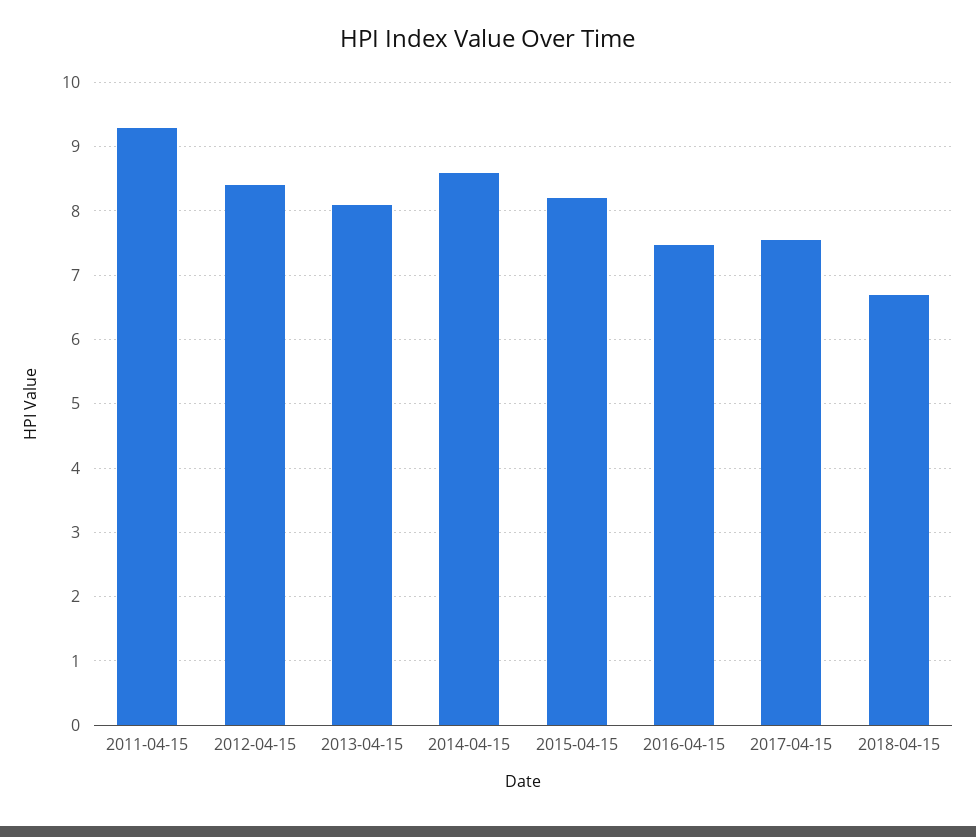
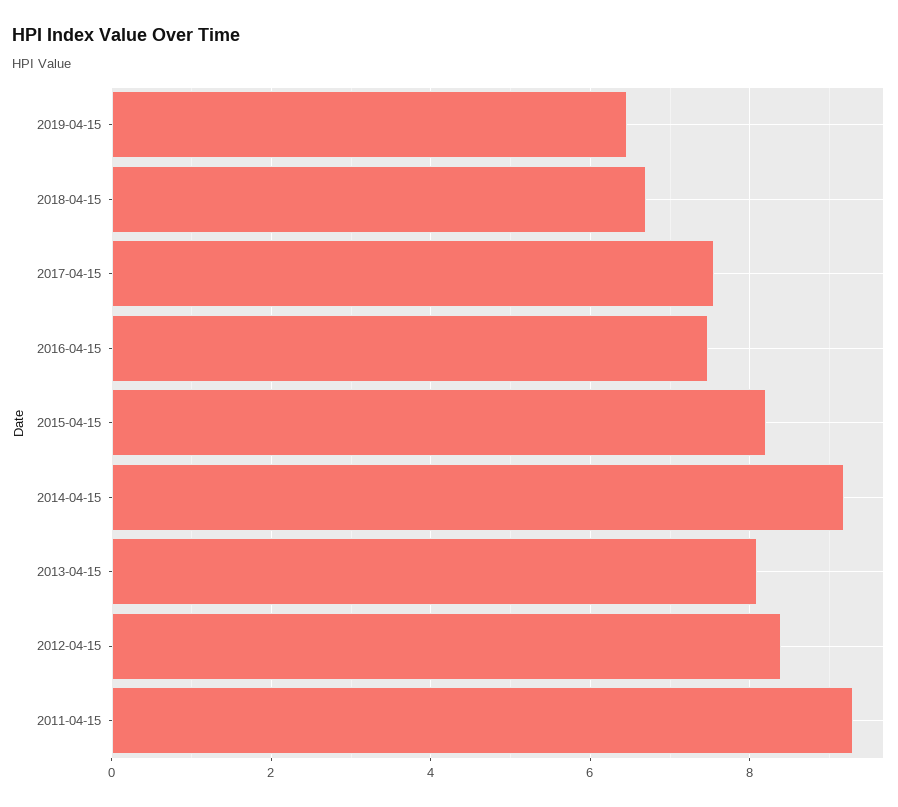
2014-04-15: 8.6 -> 9.2
2019-04-15: none -> 6.4

